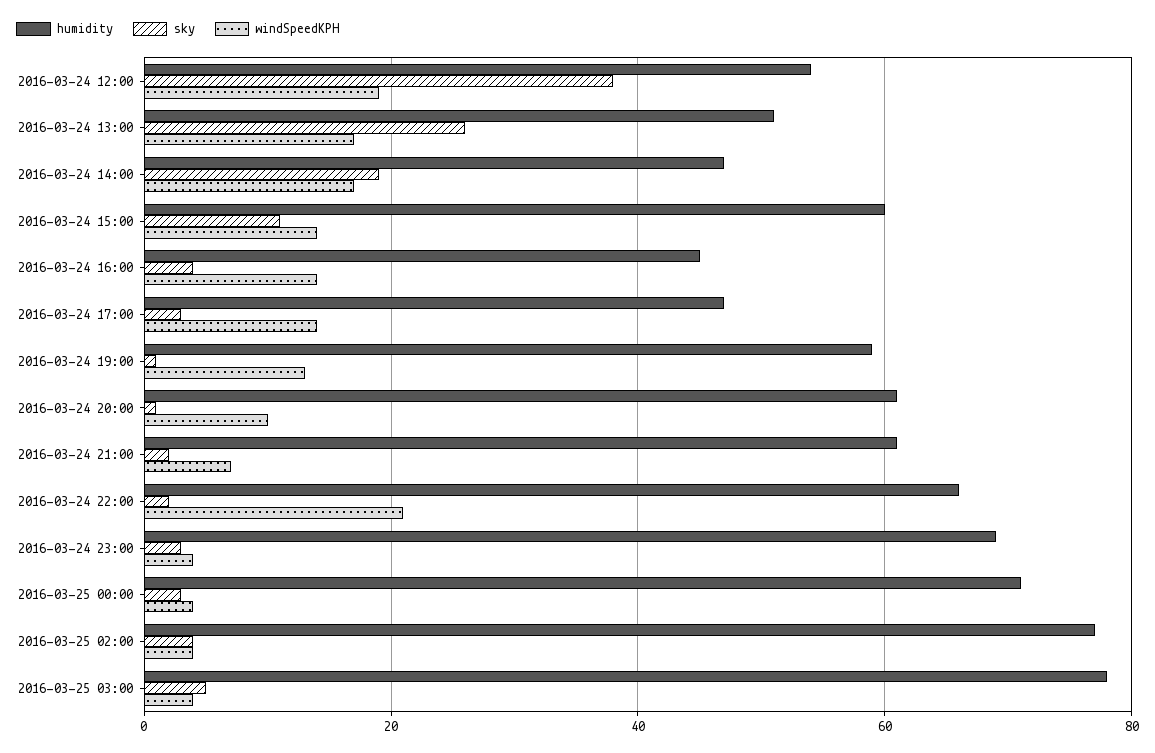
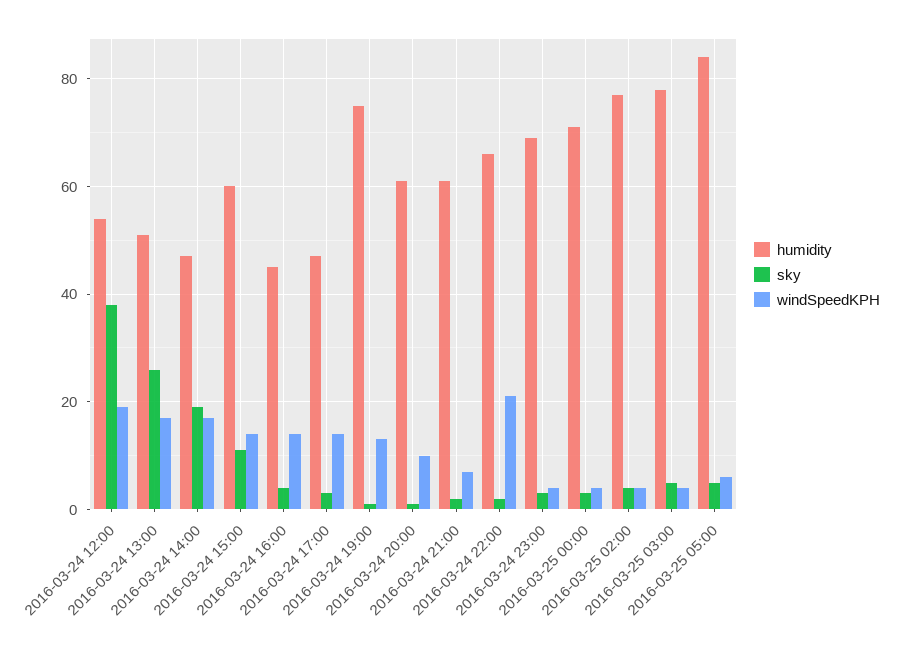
humidity, 2016-03-24 19:00: 60 -> 75
humidity, 2016-03-25 05:00: none -> 85
sky, 2016-03-25 05:00: none -> 5
windSpeedKPH, 2016-03-25 05:00: none -> 5

